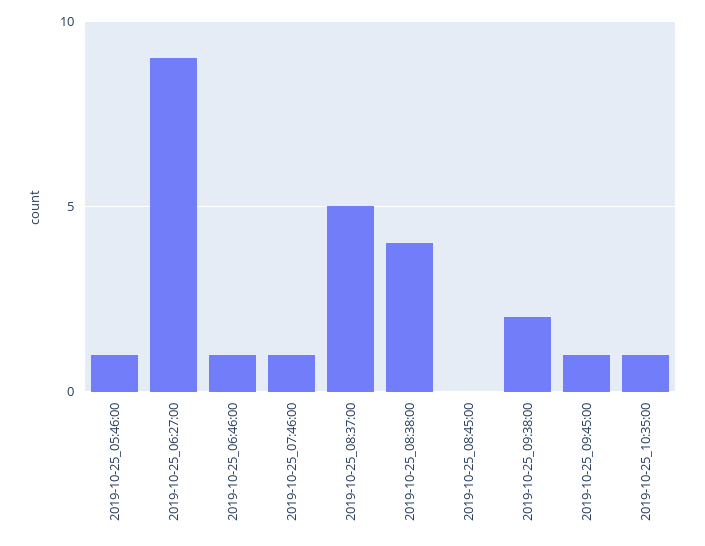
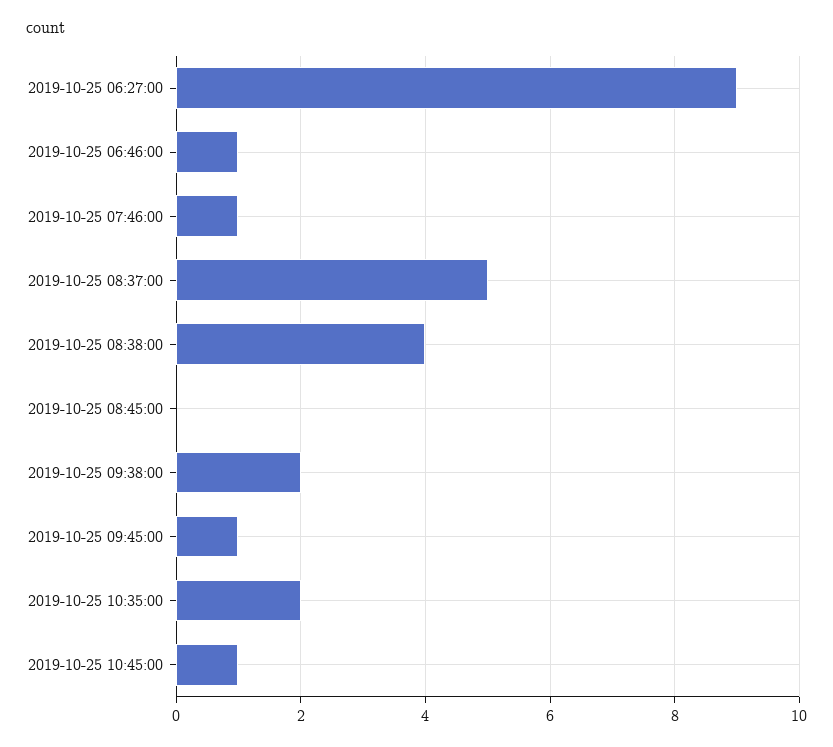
2019-10-25_05:46:00: 1 -> none
2019-10-25_10:35:00: 1 -> 2
2019-10-25 10:45:00: none -> 1

